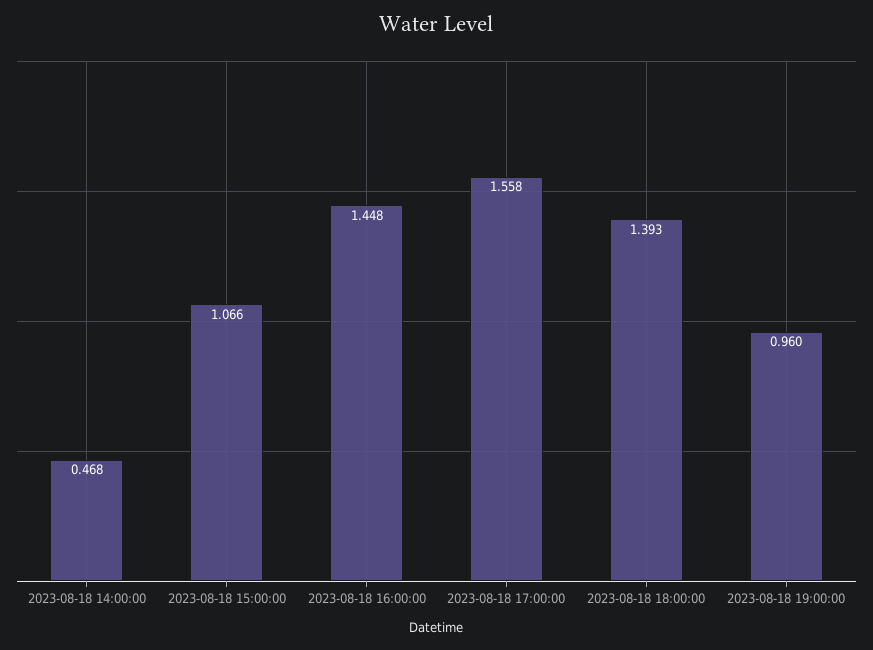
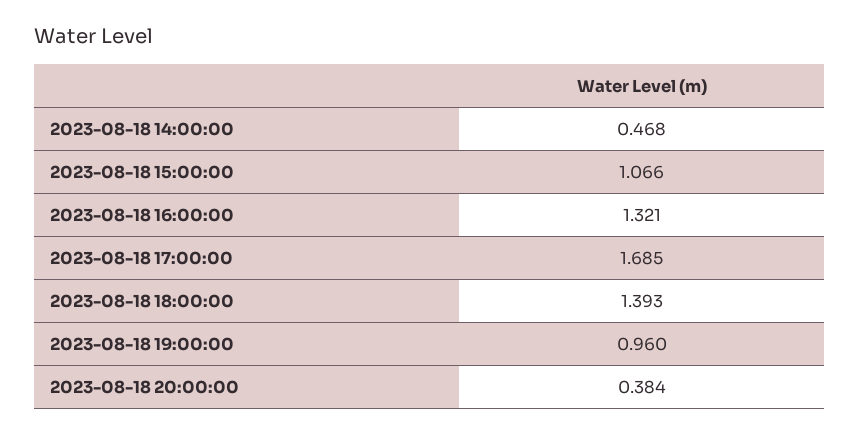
2023-08-18 16:00:00: 1.448 -> 1.321
2023-08-18 17:00:00: 1.558 -> 1.685
2023-08-18 20:00:00: none -> 0.384

